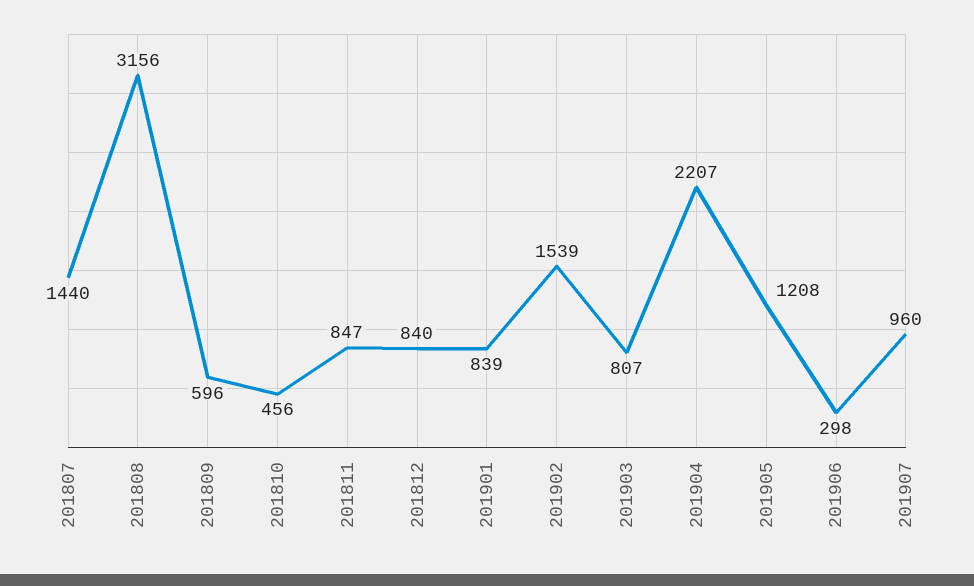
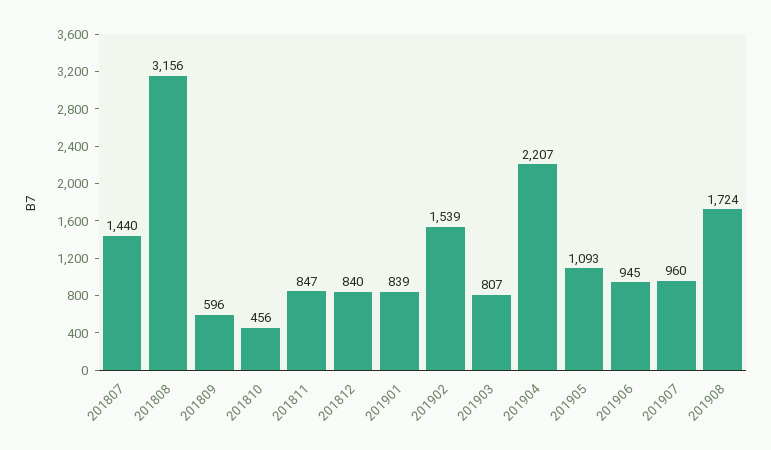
201905: 1208 -> 1093
201906: 298 -> 945
201908: none -> 1724

